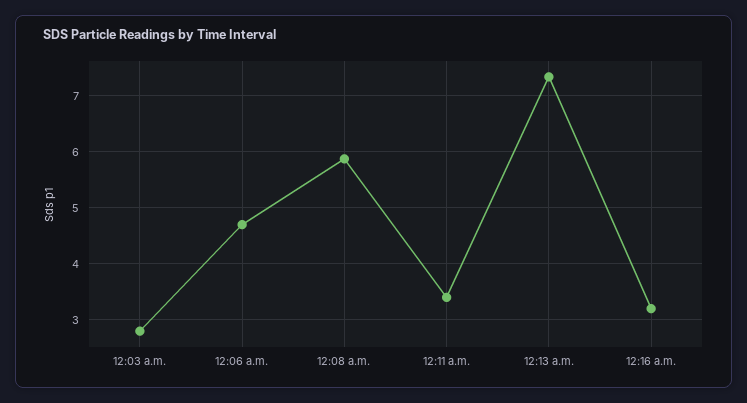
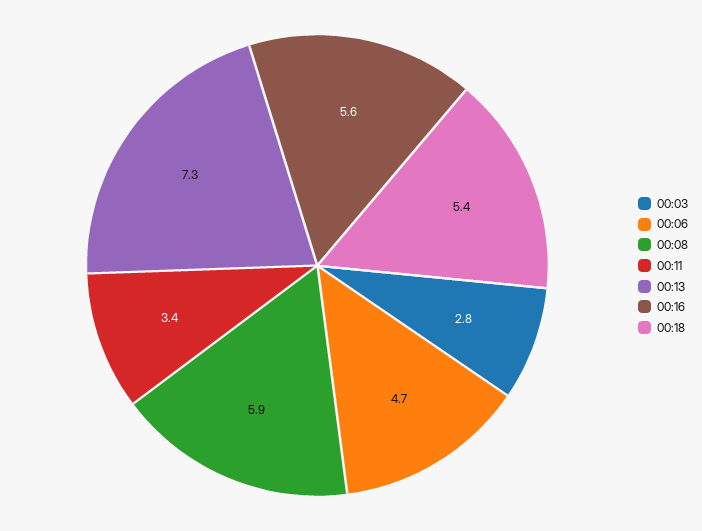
12:16 a.m.: 3.2 -> 5.6
00:18: none -> 5.4

